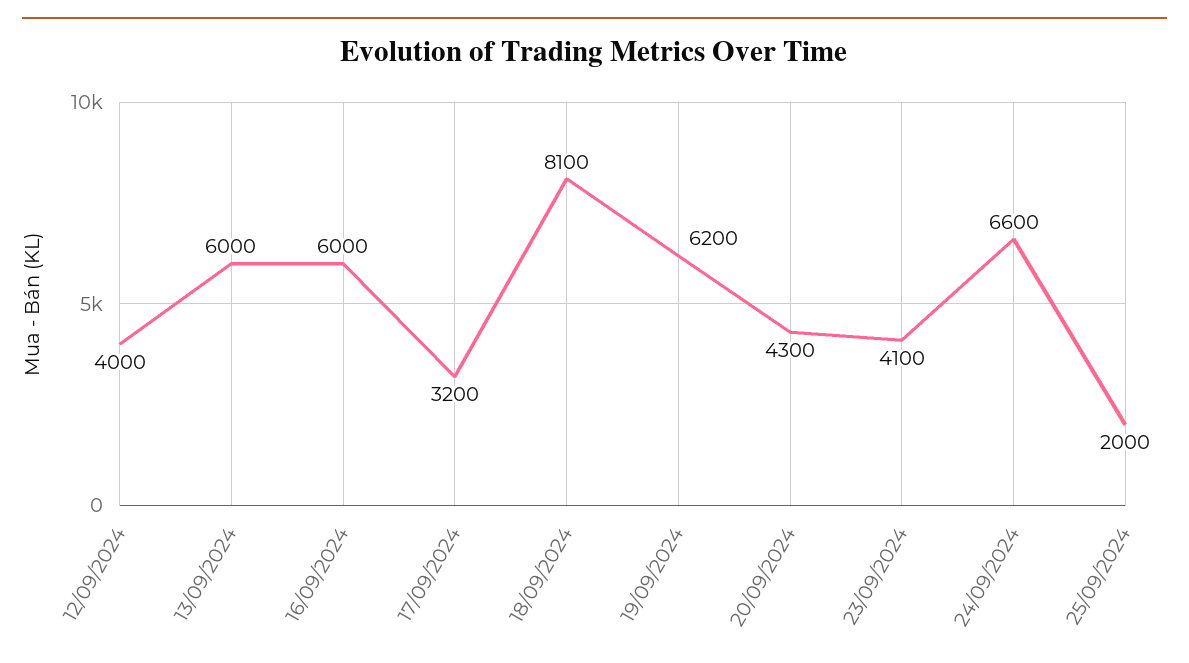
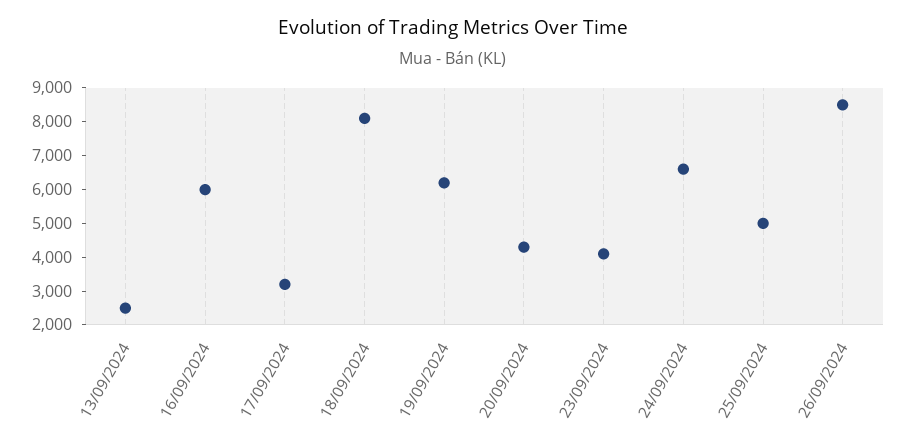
12/09/2024: 4000 -> none
13/09/2024: 6000 -> 2500
25/09/2024: 2000 -> 5000
26/09/2024: none -> 8500

